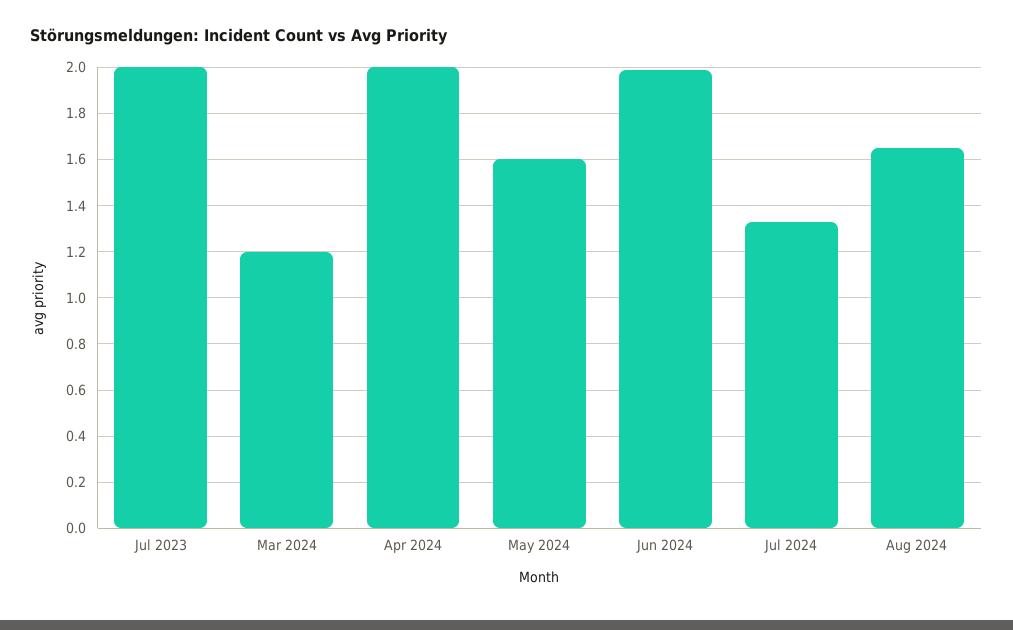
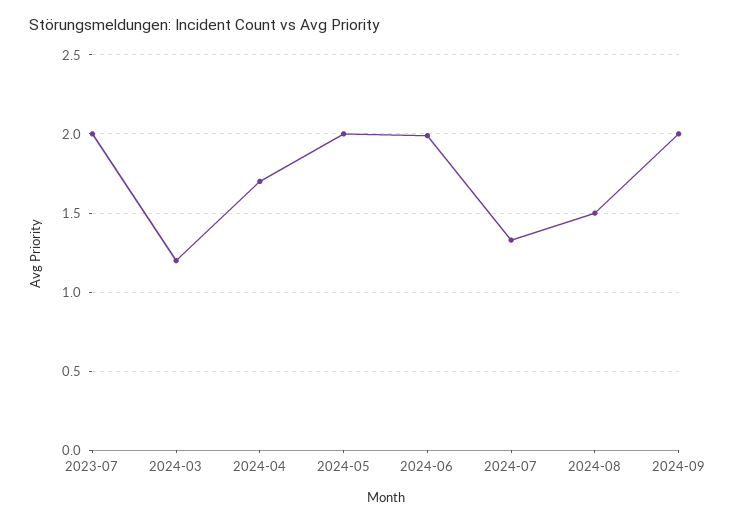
Apr 2024: 2 -> 1.7
May 2024: 1.6 -> 2
Aug 2024: 1.65 -> 1.5
2024-09: none -> 2

